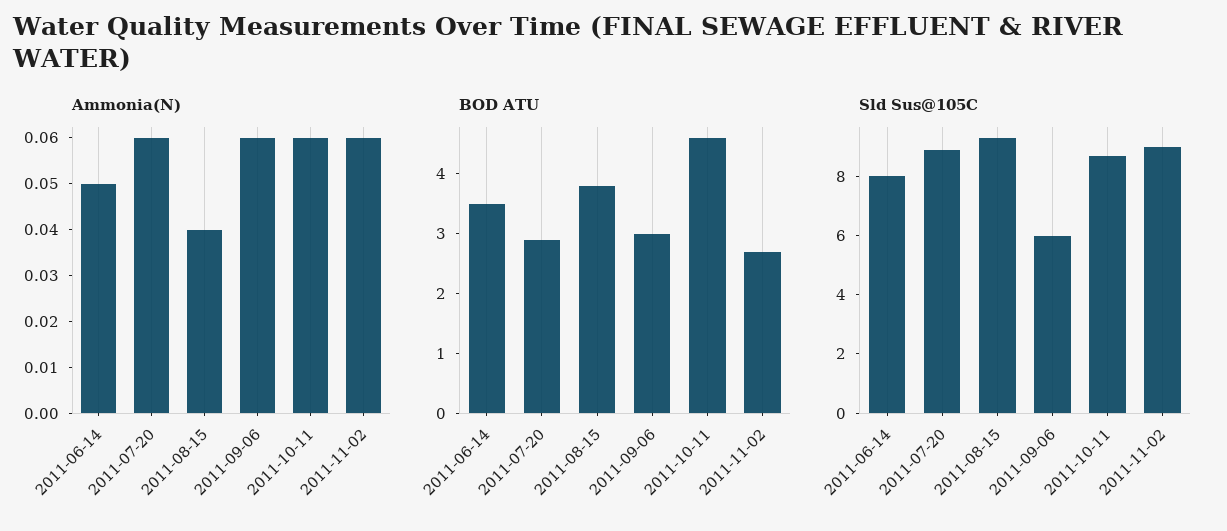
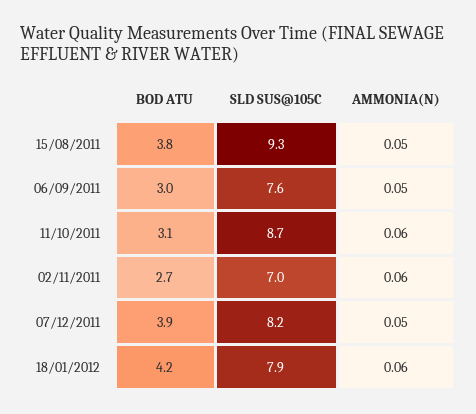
Ammonia(N), 2011-06-14: 0.05 -> none
Ammonia(N), 2011-07-20: 0.06 -> none
Ammonia(N), 2011-08-15: 0.04 -> 0.05
Ammonia(N), 2011-09-06: 0.06 -> 0.05
BOD ATU, 2011-06-14: 3.5 -> none
BOD ATU, 2011-07-20: 3 -> none
BOD ATU, 2011-10-11: 4.5 -> 3.1
Sld Sus@105C, 2011-06-14: 8 -> none
Sld Sus@105C, 2011-07-20: 9 -> none
Sld Sus@105C, 2011-09-06: 6 -> 7.6
Sld Sus@105C, 2011-11-02: 9 -> 7
BOD ATU, 07/12/2011: none -> 3.9
Sld Sus@105C, 07/12/2011: none -> 8.2
Ammonia(N), 07/12/2011: none -> 0.05
BOD ATU, 18/01/2012: none -> 4.2
Sld Sus@105C, 18/01/2012: none -> 7.9
Ammonia(N), 18/01/2012: none -> 0.06

